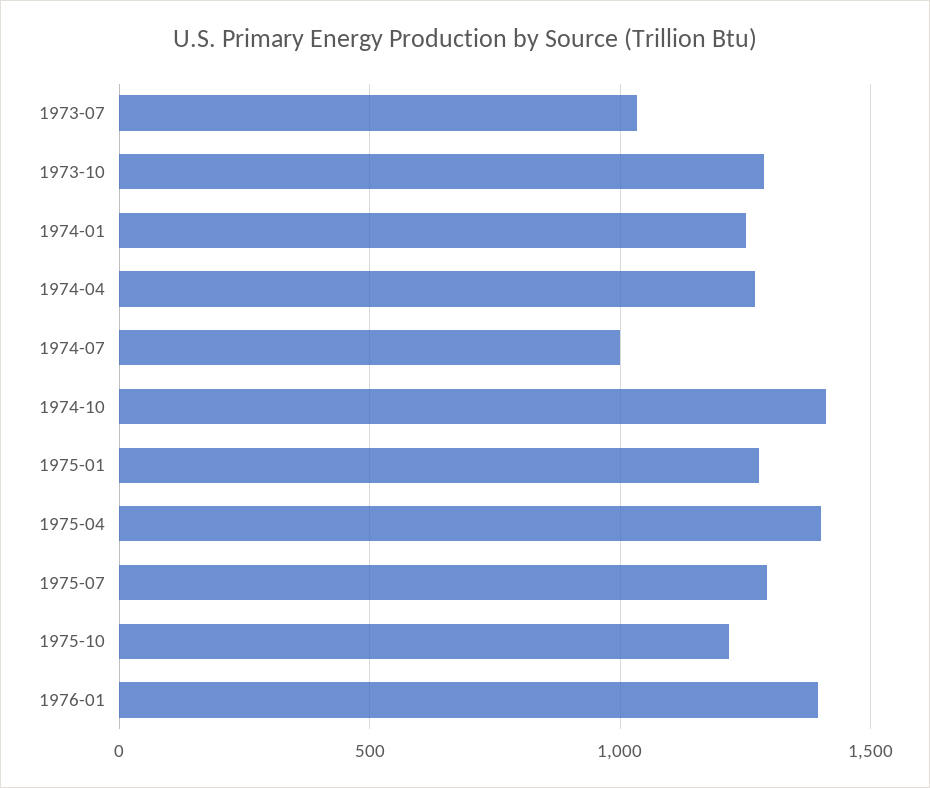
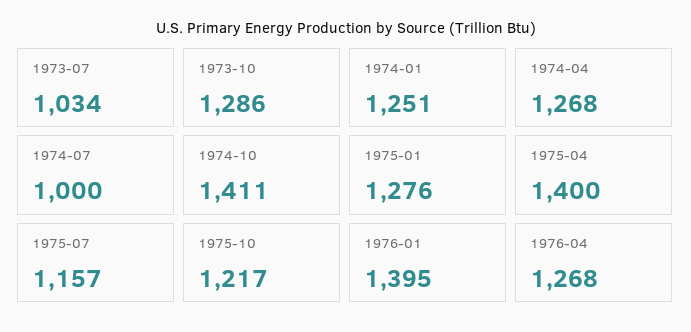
1975-07: 1300 -> 1157
1976-04: none -> 1268

